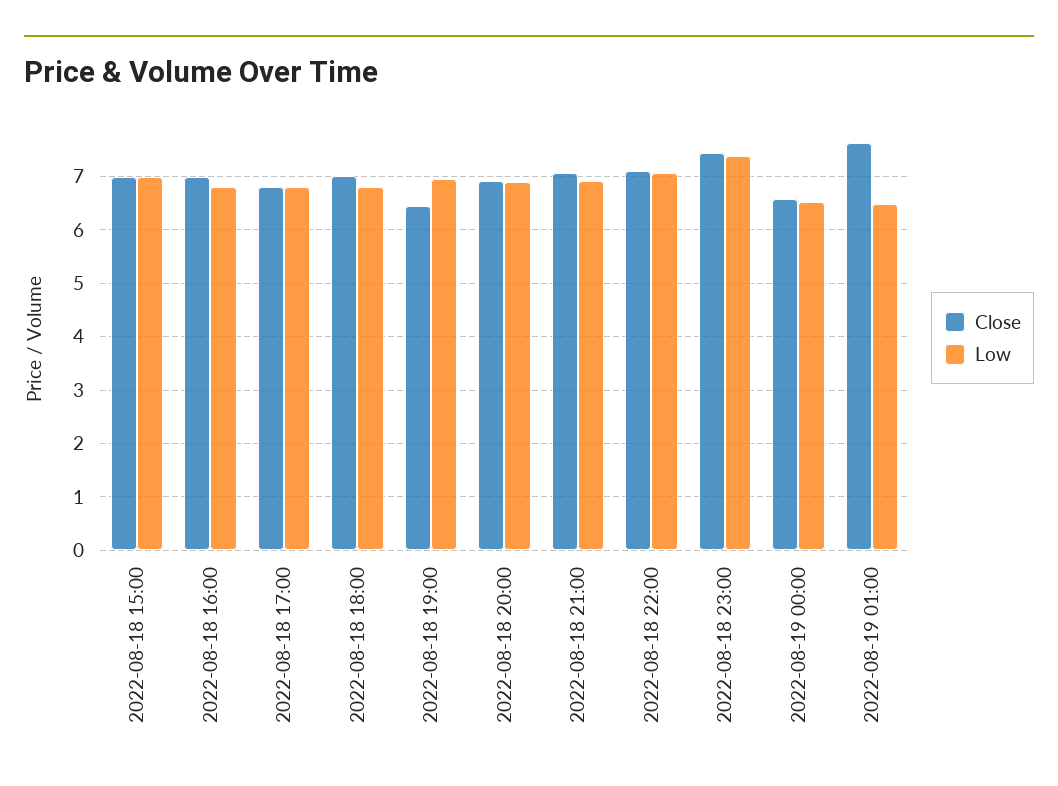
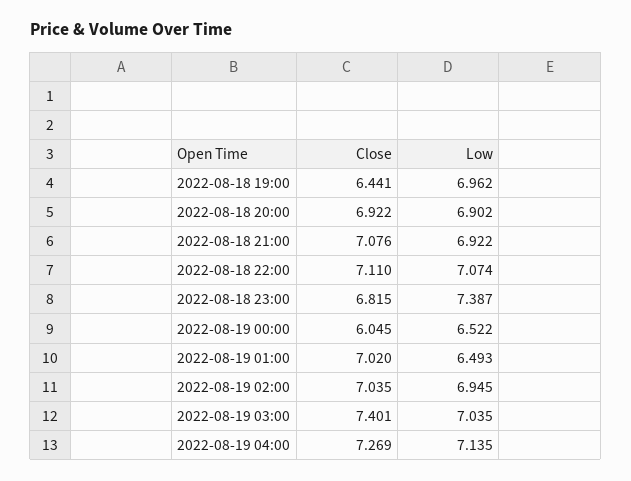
Close, 2022-08-18 15:00: 7 -> none
Low, 2022-08-18 15:00: 7 -> none
Close, 2022-08-18 16:00: 7 -> none
Low, 2022-08-18 16:00: 6.8 -> none
Close, 2022-08-18 17:00: 6.8 -> none
Low, 2022-08-18 17:00: 6.8 -> none
Close, 2022-08-18 18:00: 7 -> none
Low, 2022-08-18 18:00: 6.8 -> none
Close, 2022-08-18 23:00: 7.4 -> 6.815
Close, 2022-08-19 00:00: 6.6 -> 6.045
Close, 2022-08-19 01:00: 7.6 -> 7.02
Close, 2022-08-19 02:00: none -> 7.035
Low, 2022-08-19 02:00: none -> 6.945
Close, 2022-08-19 03:00: none -> 7.401
Low, 2022-08-19 03:00: none -> 7.035
Close, 2022-08-19 04:00: none -> 7.269
Low, 2022-08-19 04:00: none -> 7.135

